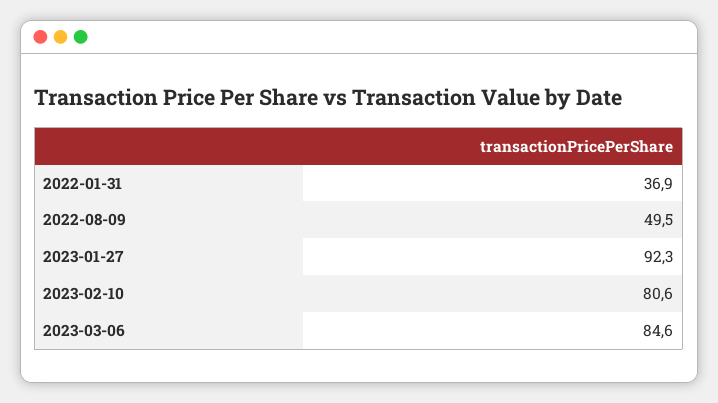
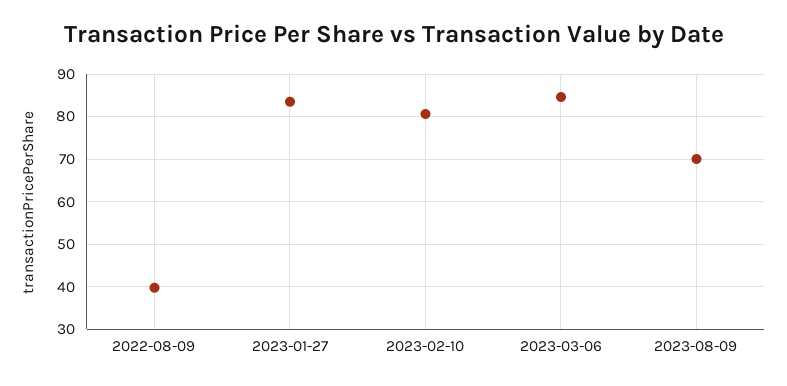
2022-01-31: 36.9 -> none
2022-08-09: 49.5 -> 40
2023-01-27: 92.3 -> 84
2023-08-09: none -> 70

